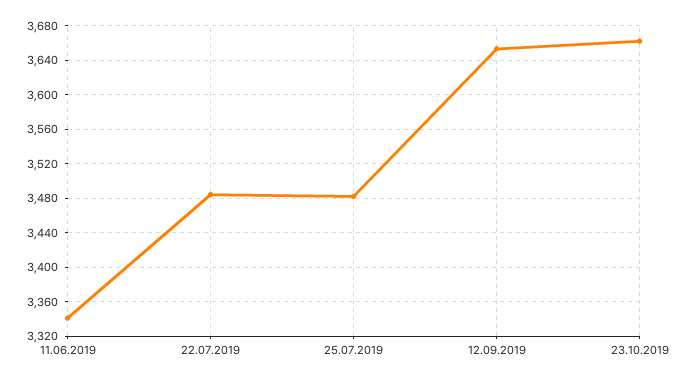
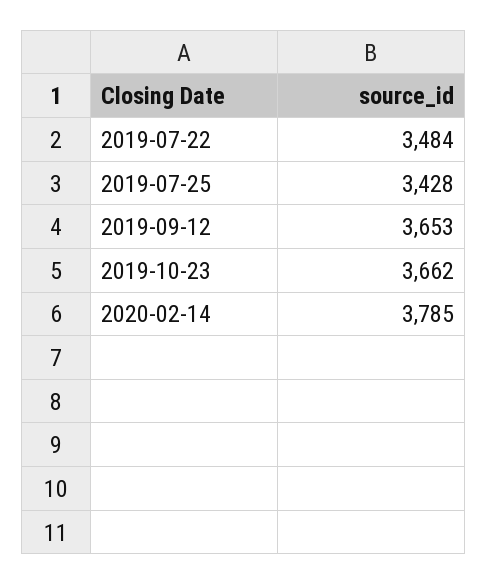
11.06.2019: 3340 -> none
25.07.2019: 3480 -> 3428
2020-02-14: none -> 3785

